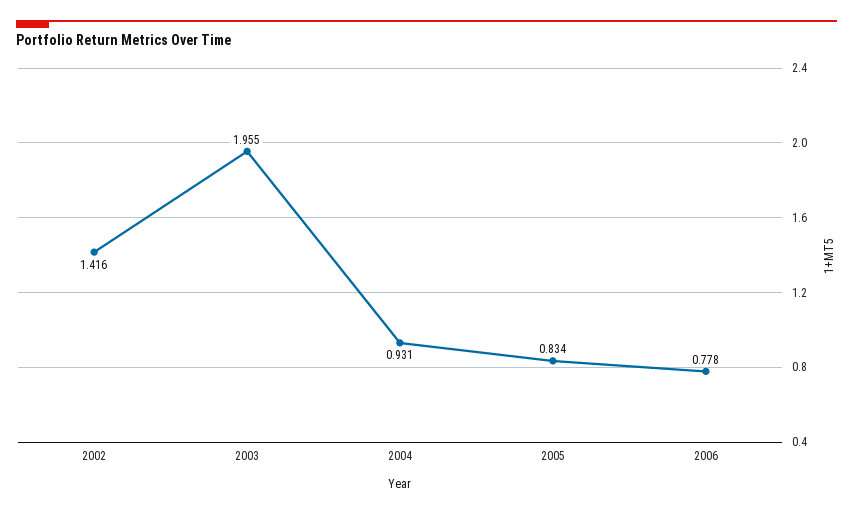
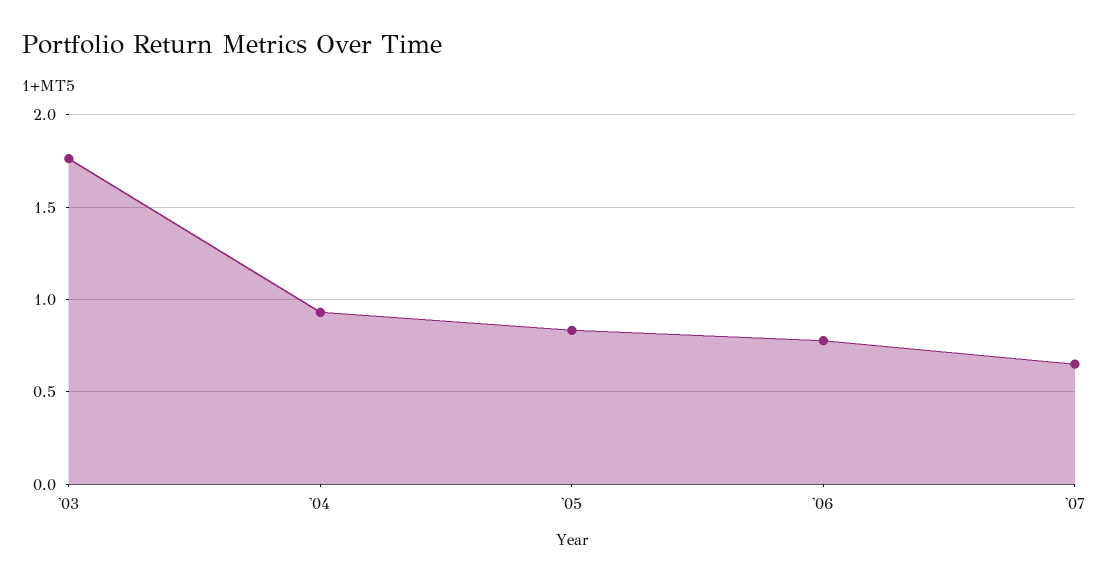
2002: 1.416 -> none
2003: 1.955 -> 1.75
'07: none -> 0.65

